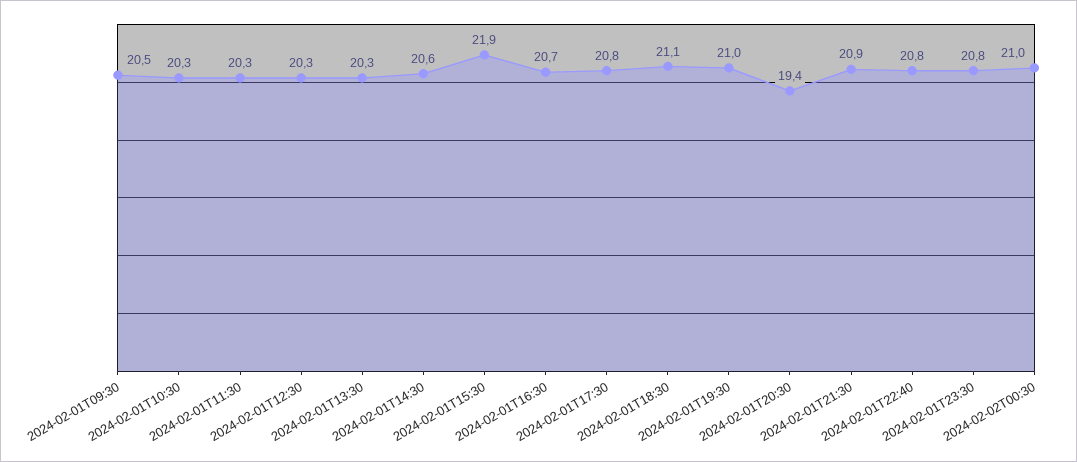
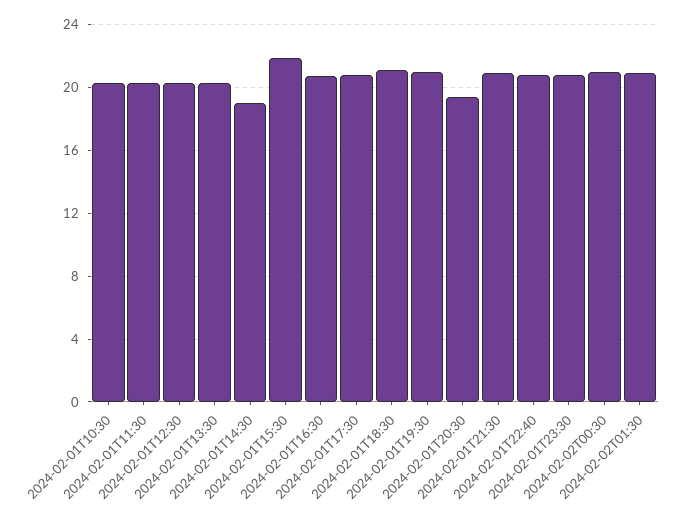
2024-02-01T09:30: 20.5 -> none
2024-02-01T14:30: 20.6 -> 19
2024-02-02T01:30: none -> 21

